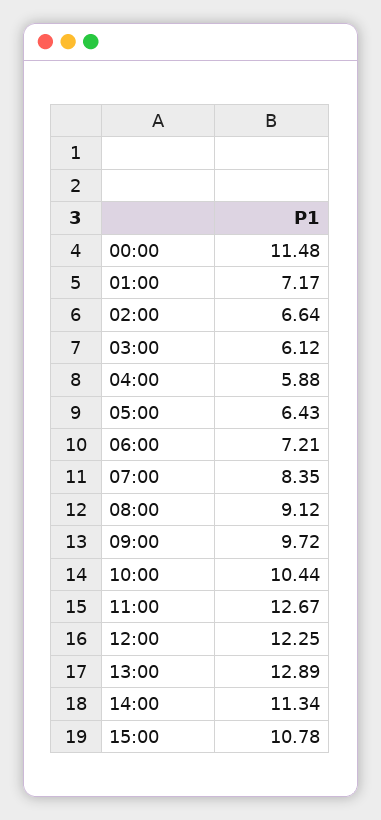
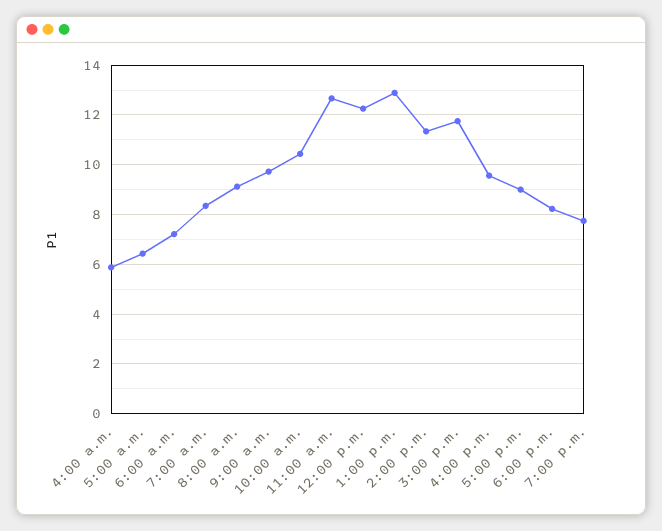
00:00: 11.48 -> none
01:00: 7.17 -> none
02:00: 6.64 -> none
03:00: 6.12 -> none
15:00: 10.78 -> 11.75
4:00 p.m.: none -> 9.5
5:00 p.m.: none -> 9
6:00 p.m.: none -> 8.25
7:00 p.m.: none -> 7.75

